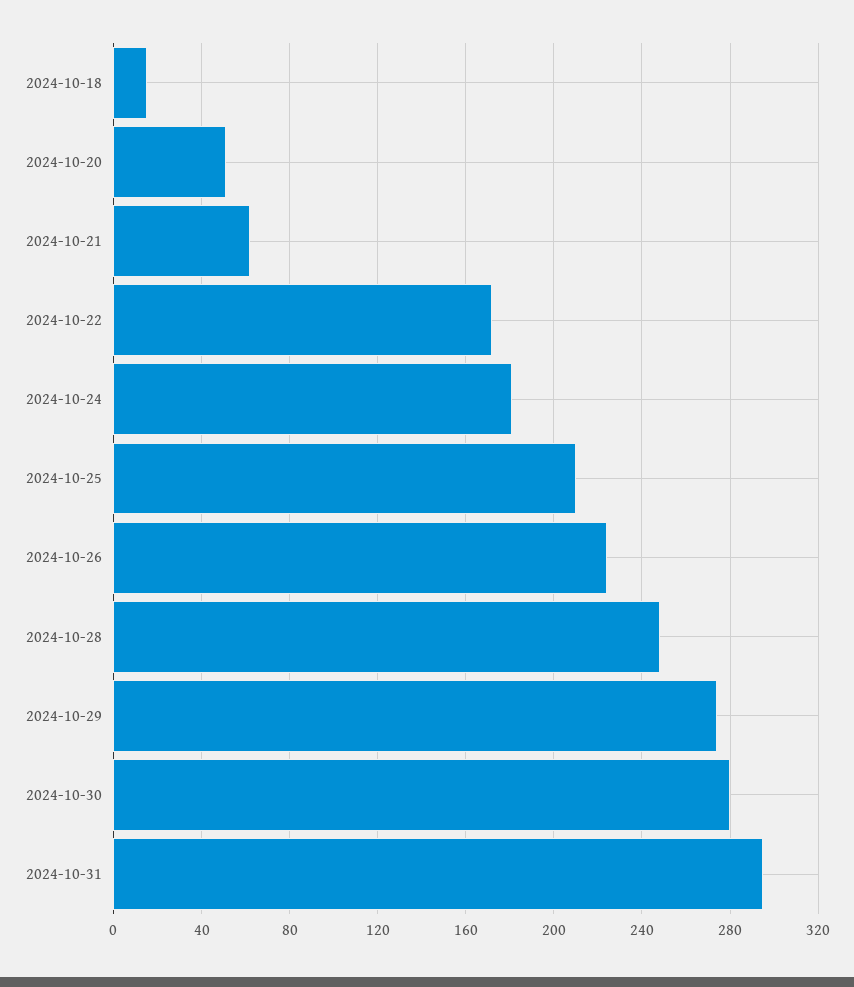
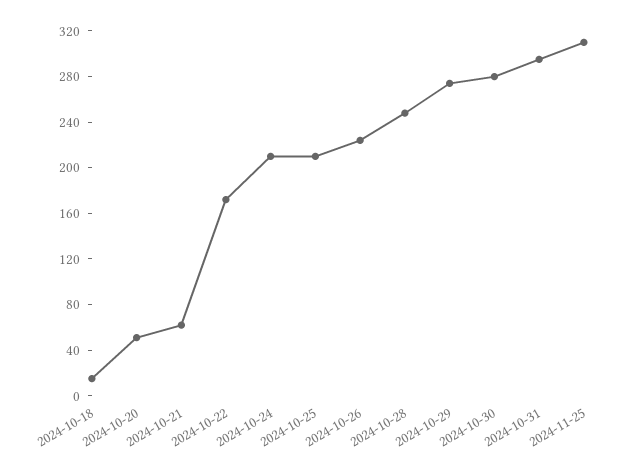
2024-10-24: 180 -> 210
2024-11-25: none -> 310

